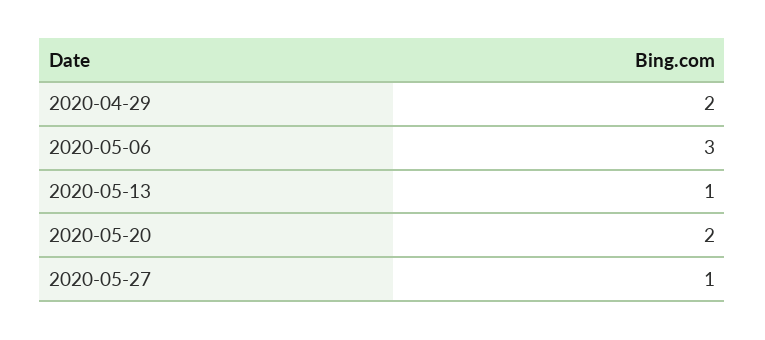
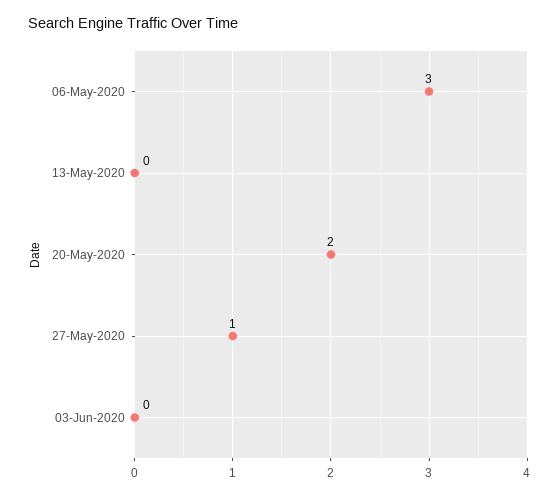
2020-04-29: 2 -> none
2020-05-13: 1 -> 0
03-Jun-2020: none -> 0

